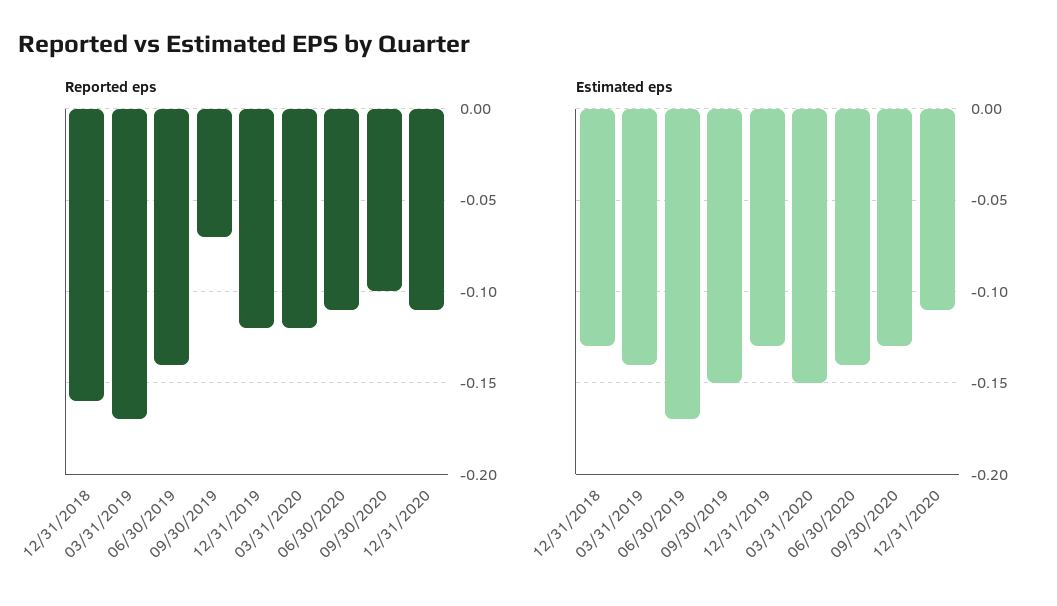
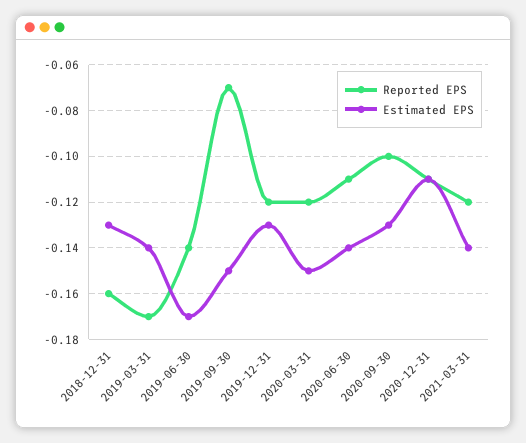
Reported eps, 2021-03-31: none -> -0.12
Estimated eps, 2021-03-31: none -> -0.14

